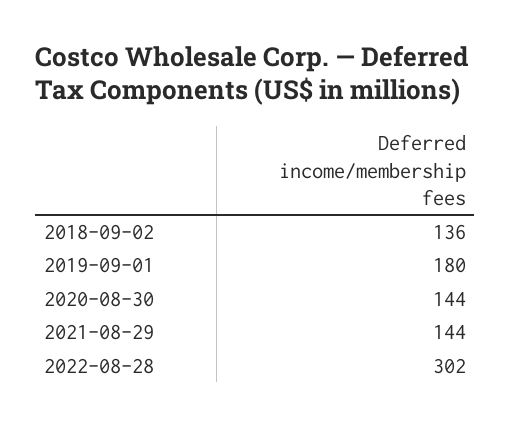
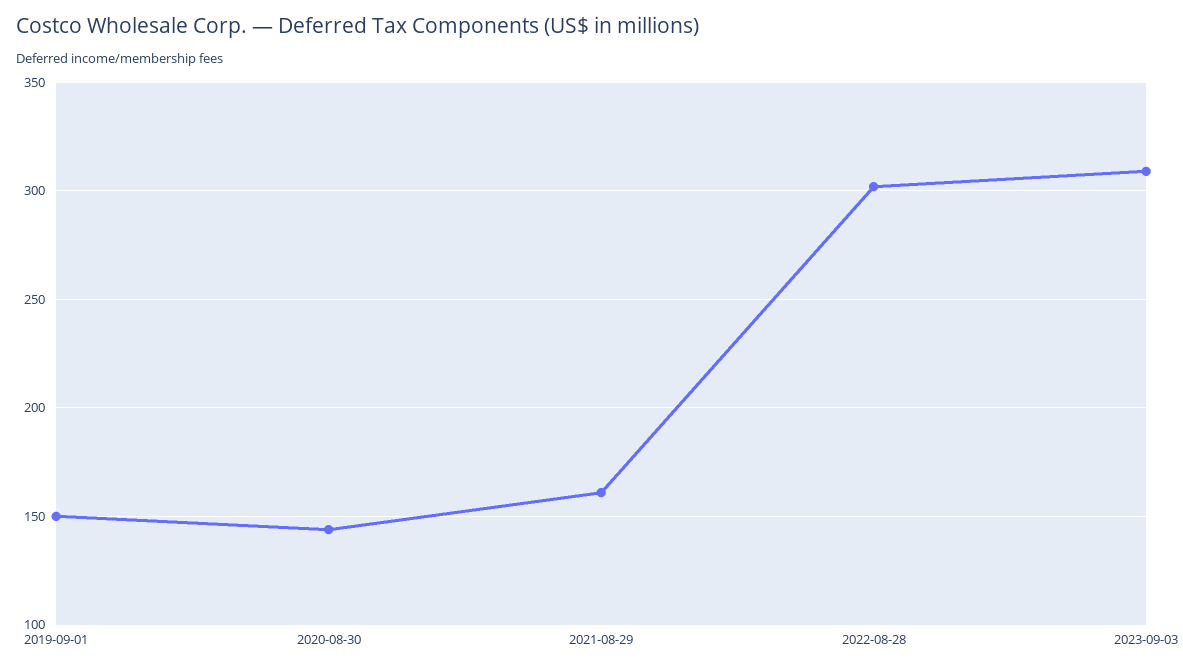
2018-09-02: 136 -> none
2019-09-01: 180 -> 150
2021-08-29: 144 -> 160
2023-09-03: none -> 310

